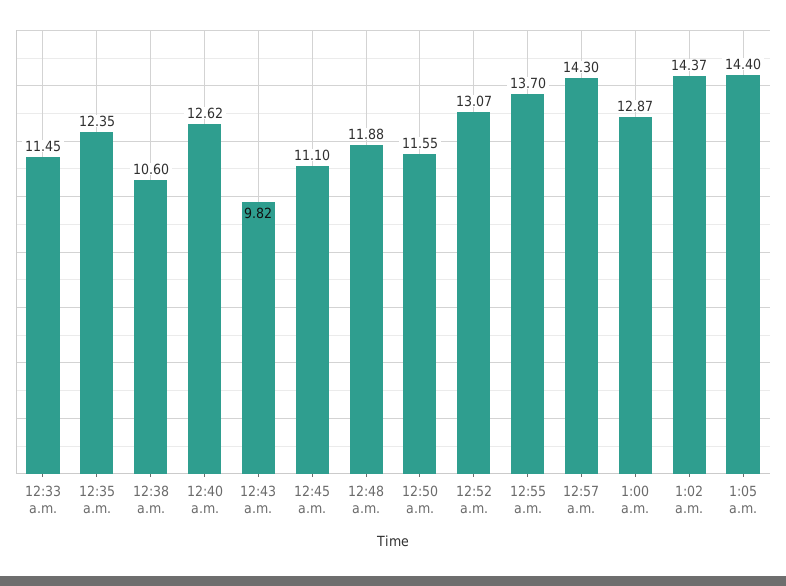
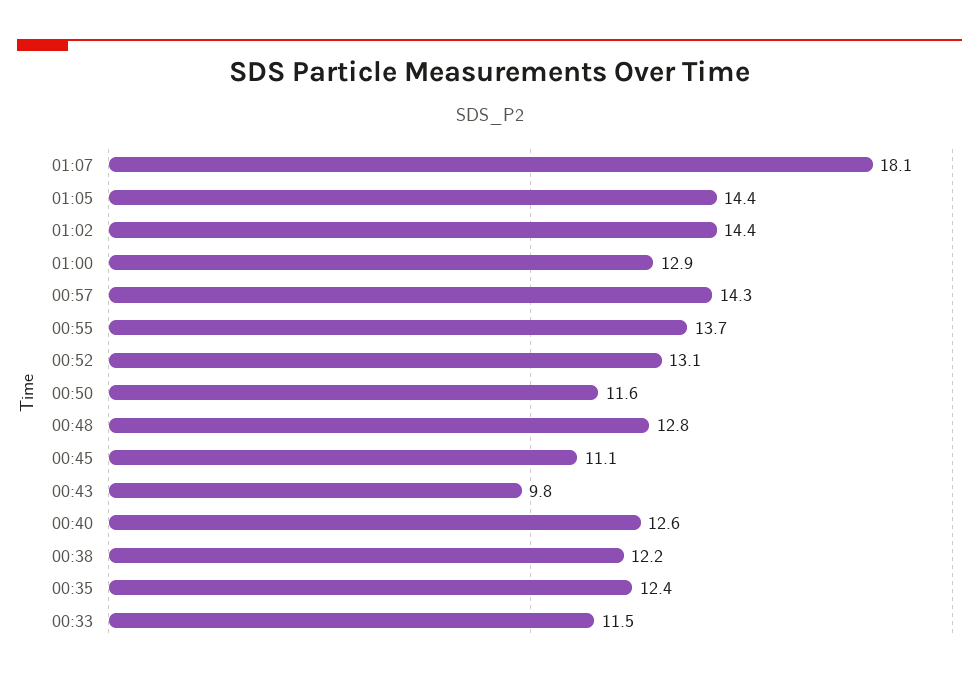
12:38 a.m.: 10.6 -> 12.2
12:48 a.m.: 11.88 -> 12.8
01:07: none -> 18.1

